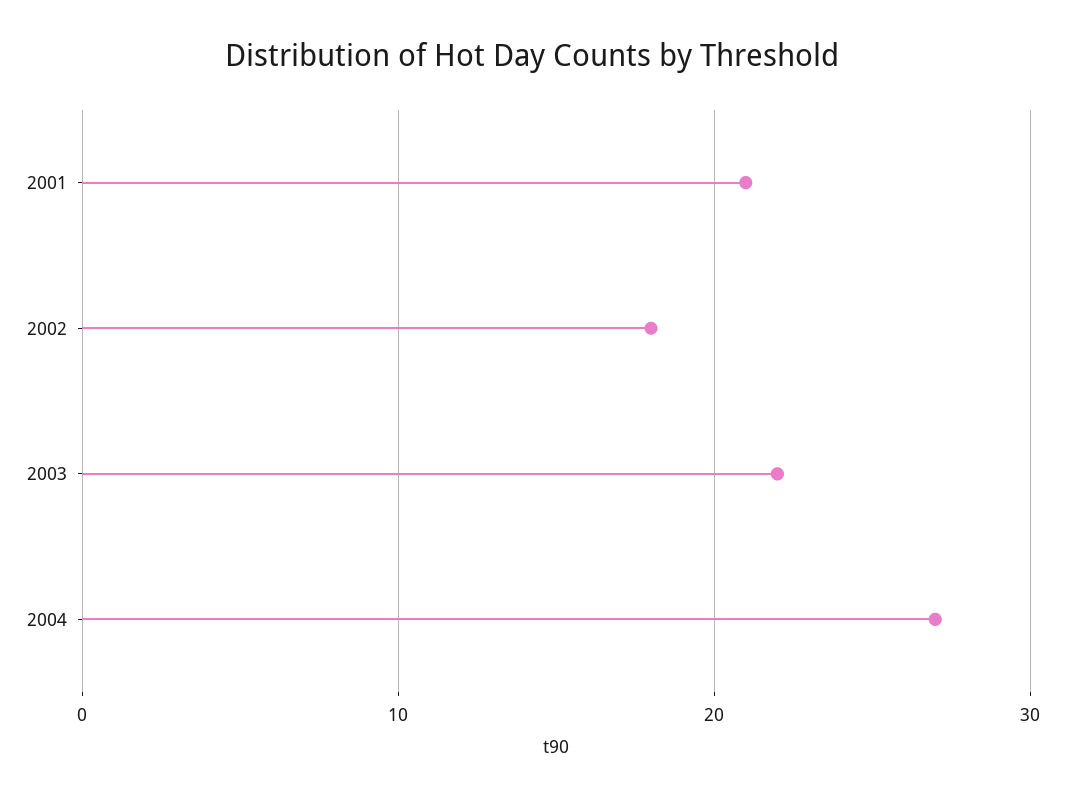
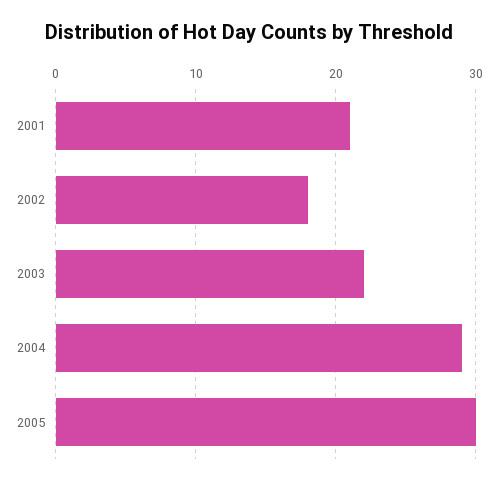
2004: 27 -> 29
2005: none -> 30

